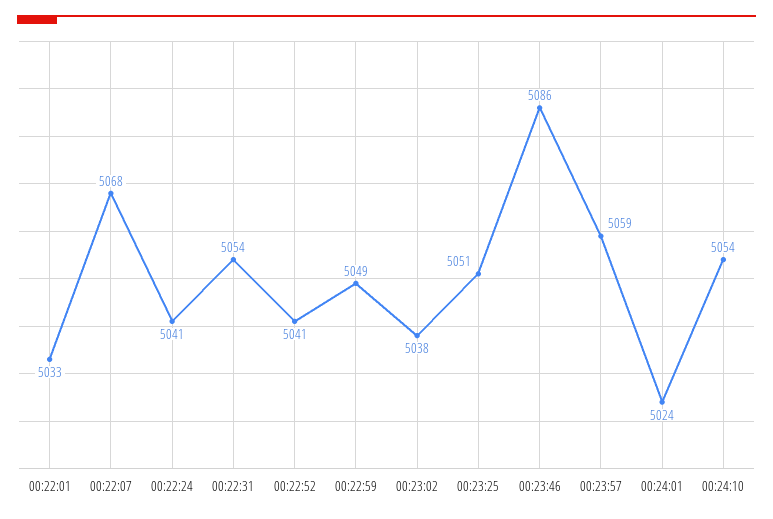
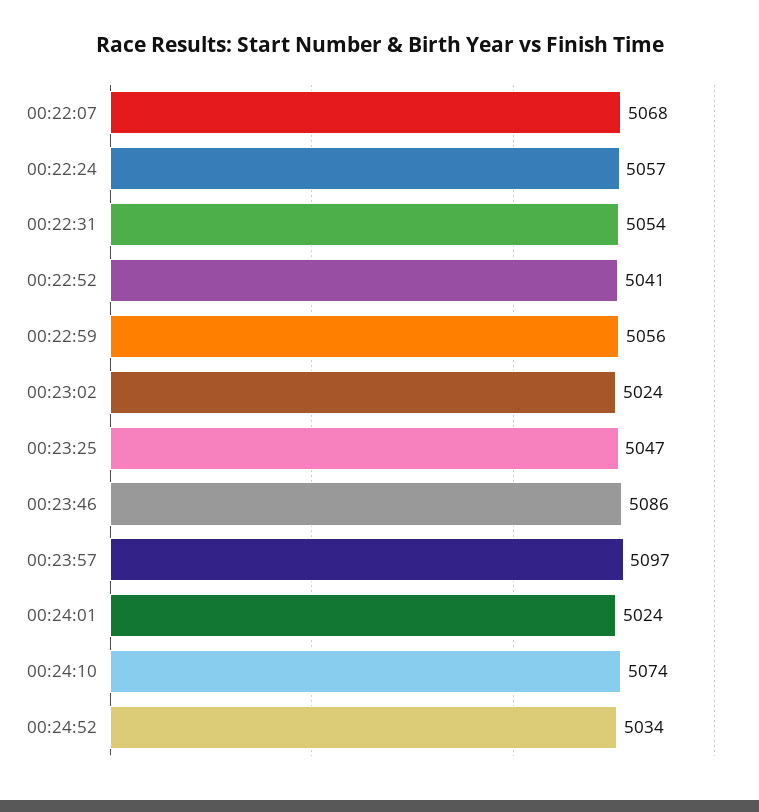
00:22:01: 5033 -> none
00:22:24: 5041 -> 5057
00:22:59: 5049 -> 5056
00:23:02: 5038 -> 5024
00:23:25: 5051 -> 5047
00:23:57: 5059 -> 5097
00:24:10: 5054 -> 5074
00:24:52: none -> 5034

